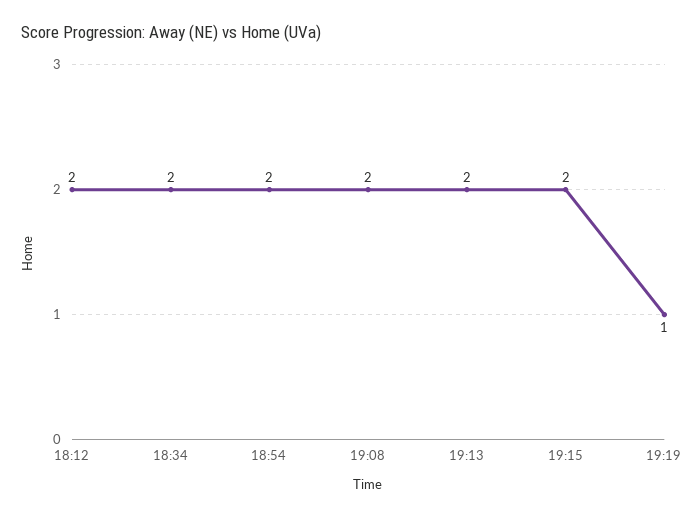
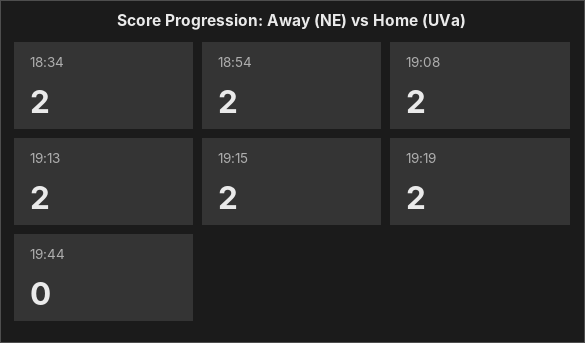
18:12: 2 -> none
19:19: 1 -> 2
19:44: none -> 0

